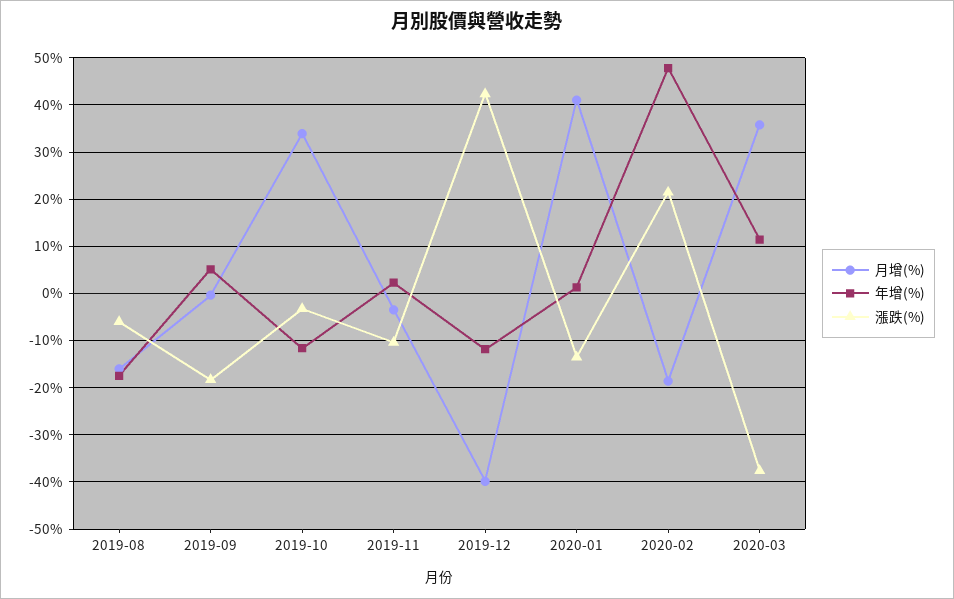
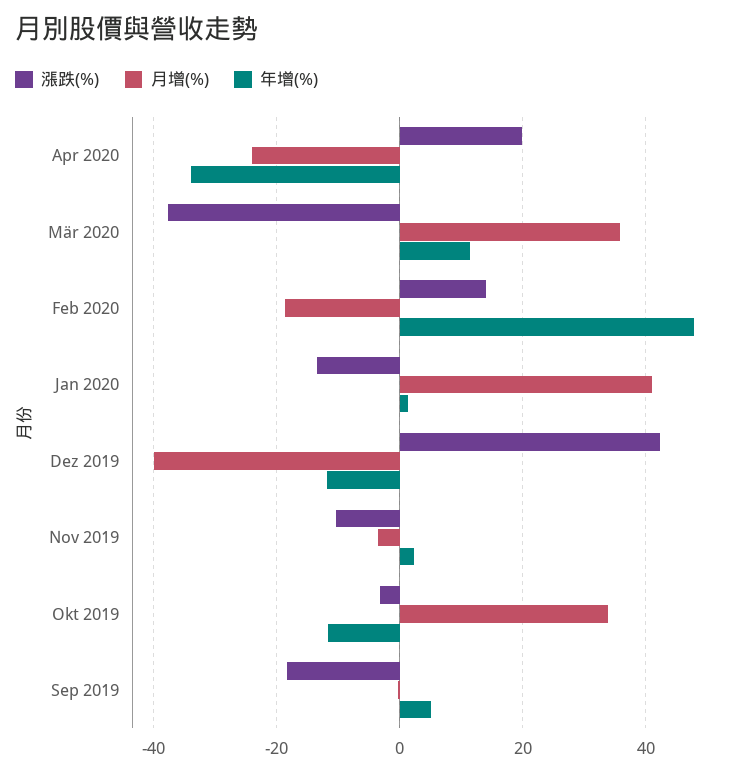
月增(%), 2019-08: -16 -> none
年增(%), 2019-08: -18 -> none
漲跌(%), 2019-08: -6 -> none
漲跌(%), 2020-02: 22 -> 14
漲跌(%), Apr 2020: none -> 20
月增(%), Apr 2020: none -> -24
年增(%), Apr 2020: none -> -34

